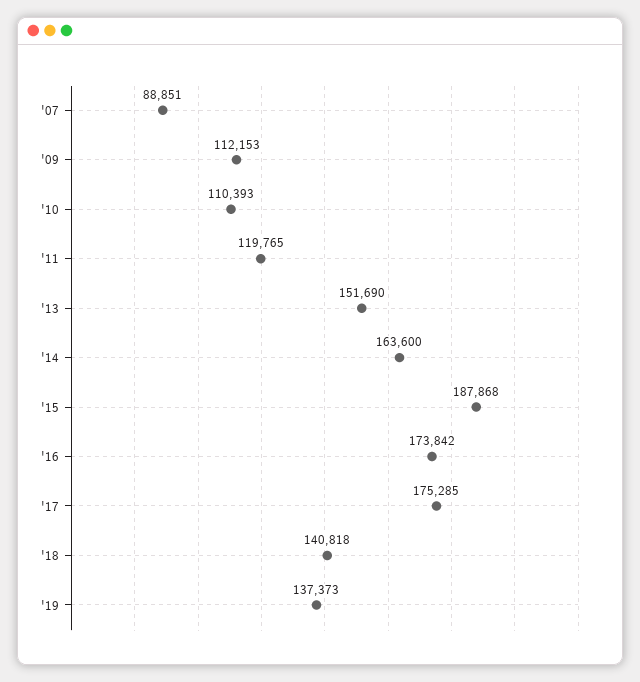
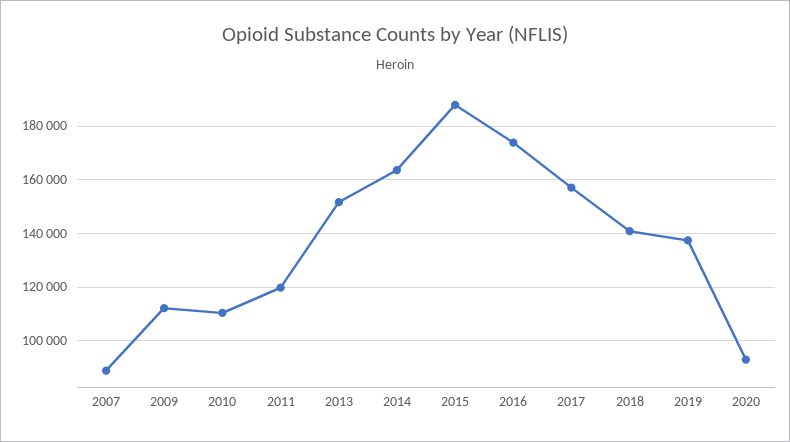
'17: 175285 -> 157500
2020: none -> 92500

